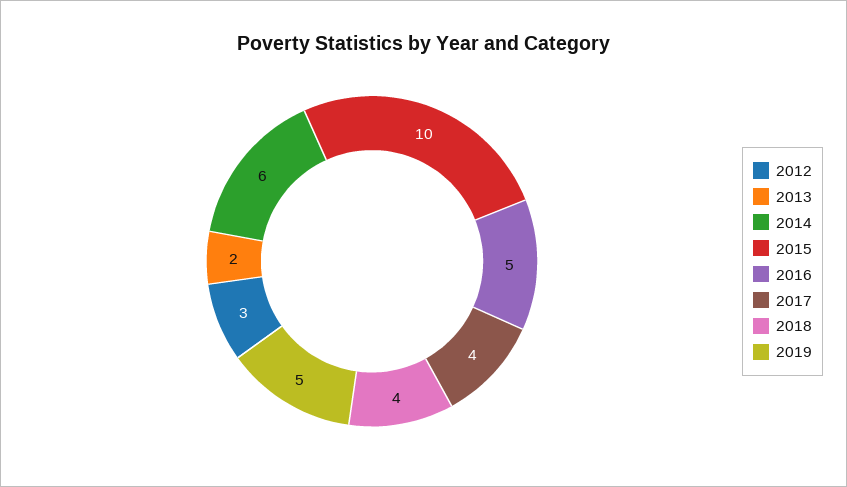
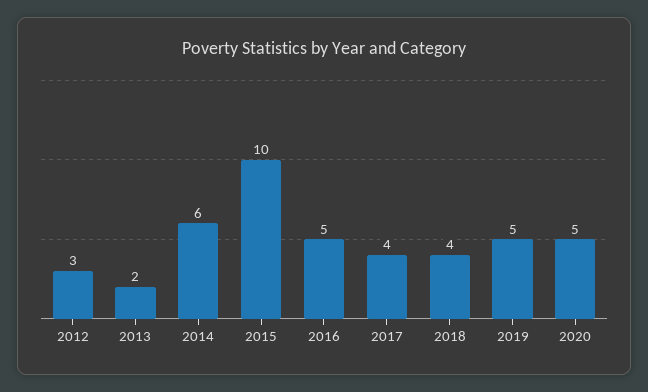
2020: none -> 5

